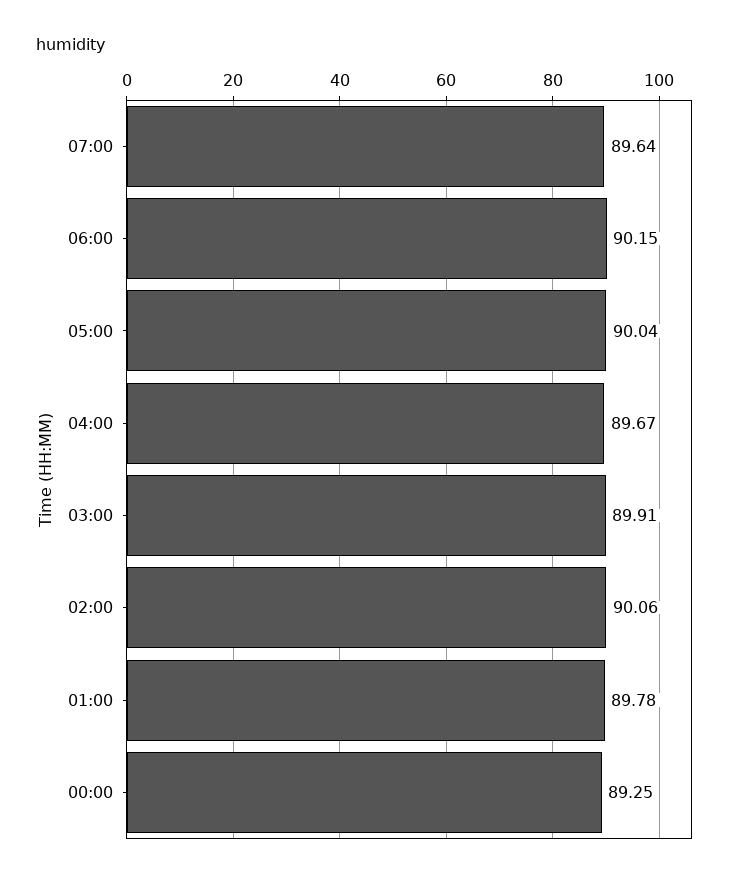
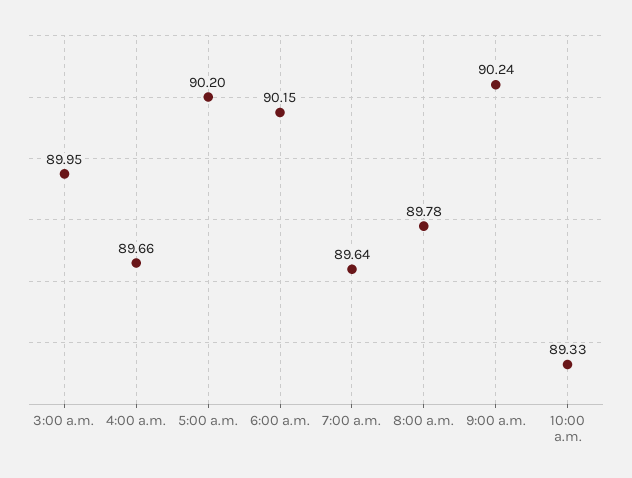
05:00: 90.04 -> 90.2
04:00: 89.67 -> 89.66
03:00: 89.91 -> 89.95
02:00: 90.06 -> none
01:00: 89.78 -> none
00:00: 89.25 -> none
8:00 a.m.: none -> 89.78
9:00 a.m.: none -> 90.24
10:00 a.m.: none -> 89.33

